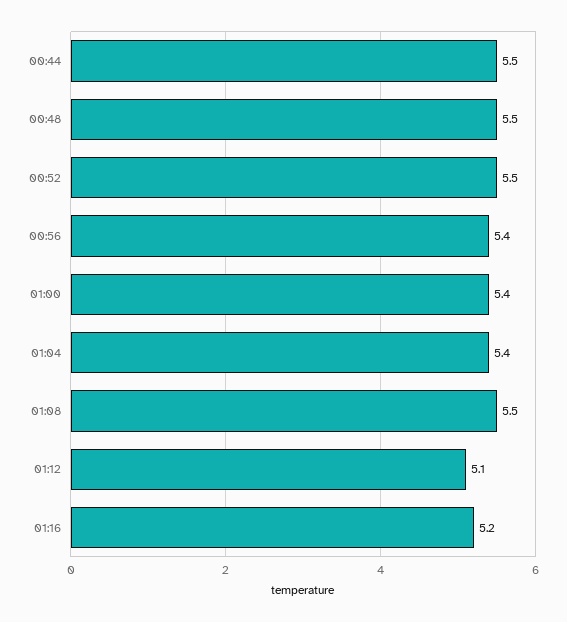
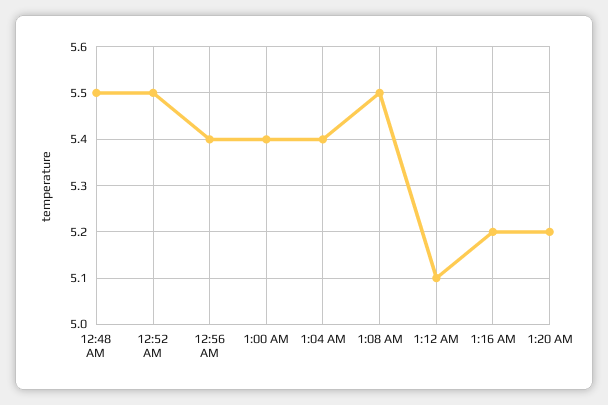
00:44: 5.5 -> none
1:20 AM: none -> 5.2

